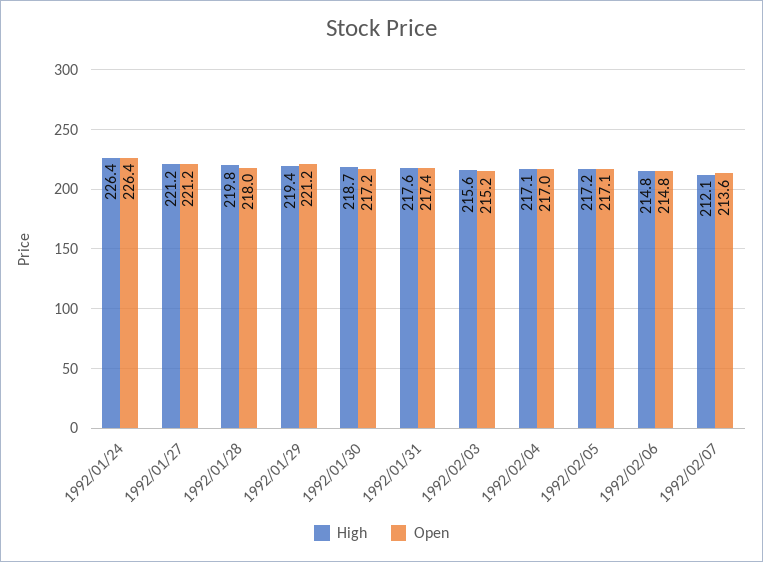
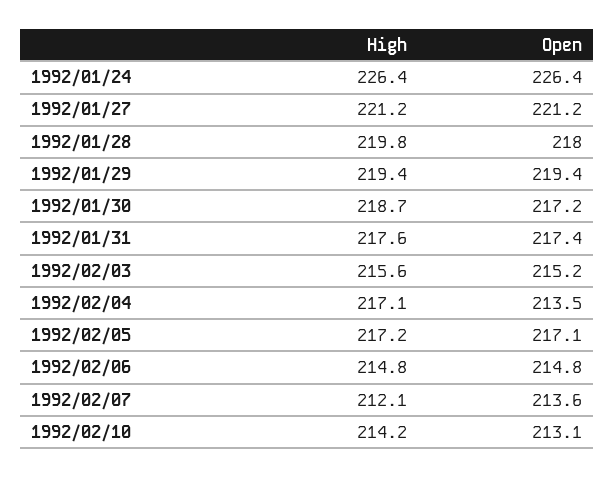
Open, 1992/01/29: 221.2 -> 219.4
Open, 1992/02/04: 217 -> 213.5
High, 1992/02/10: none -> 214.2
Open, 1992/02/10: none -> 213.1

